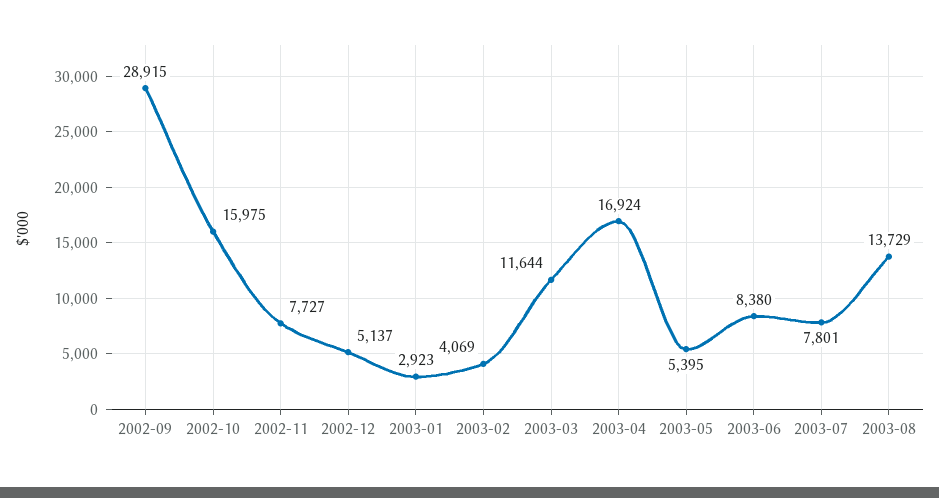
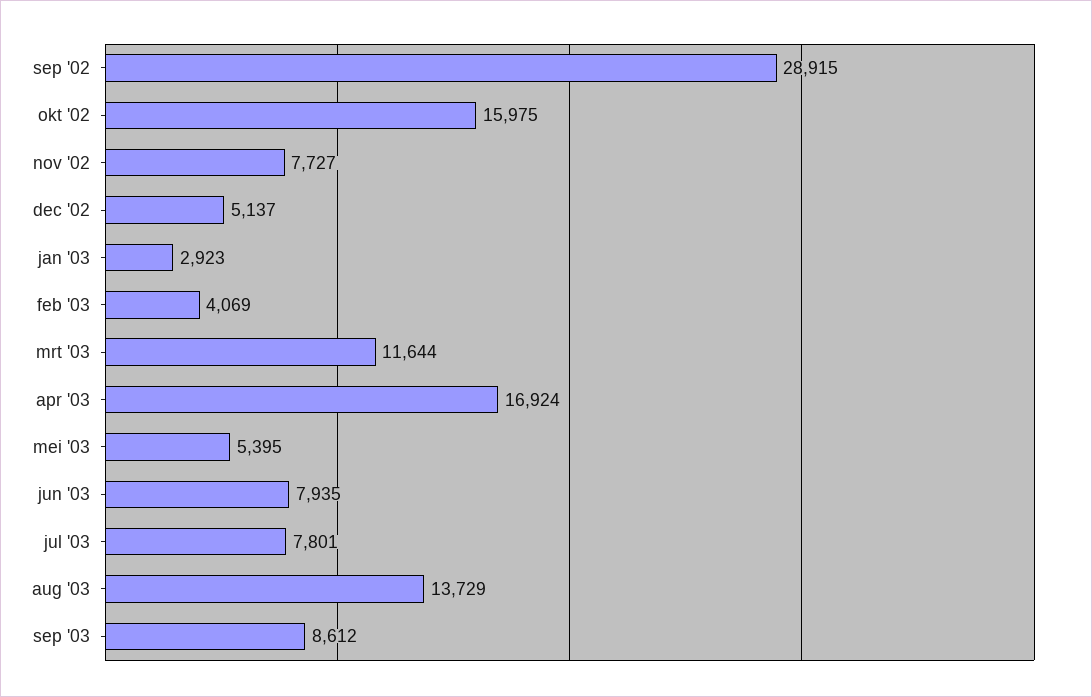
2003-06: 8380 -> 7935
sep '03: none -> 8612

